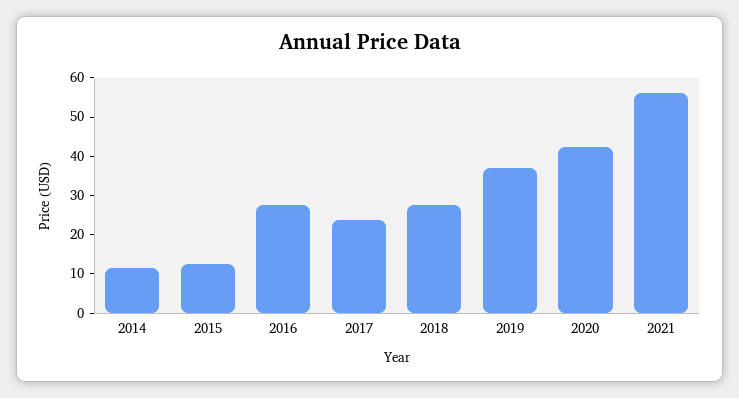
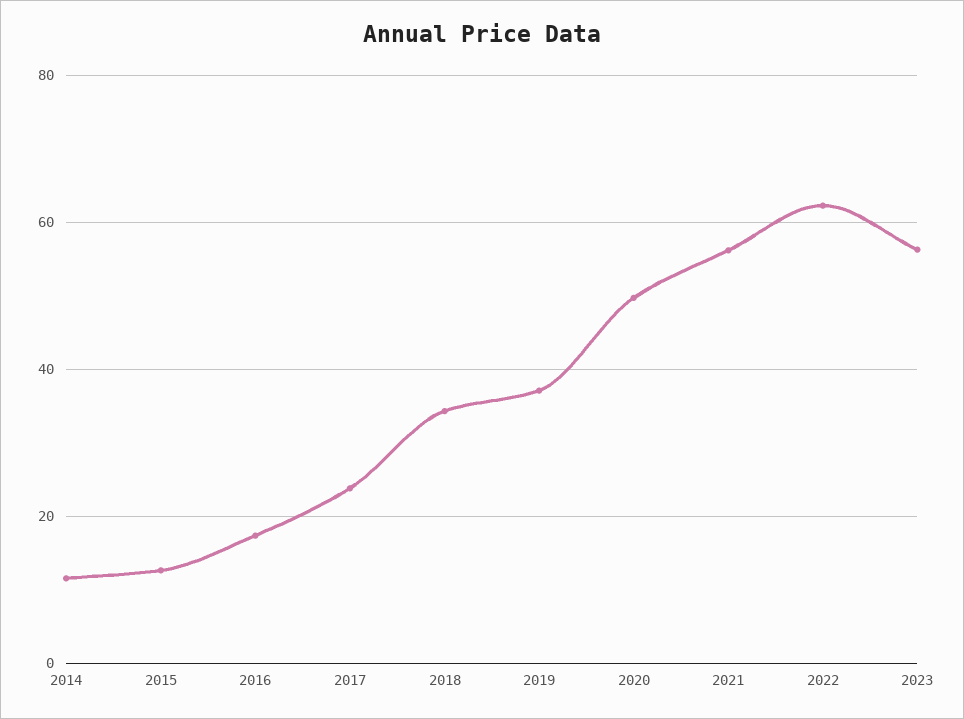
2016: 27.5 -> 18
2018: 27.5 -> 34
2020: 42.5 -> 50
2022: none -> 62
2023: none -> 56

